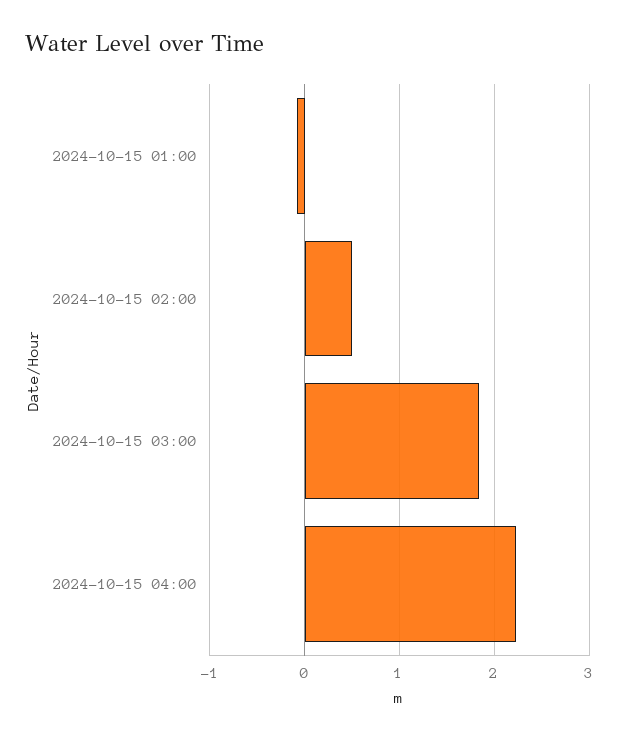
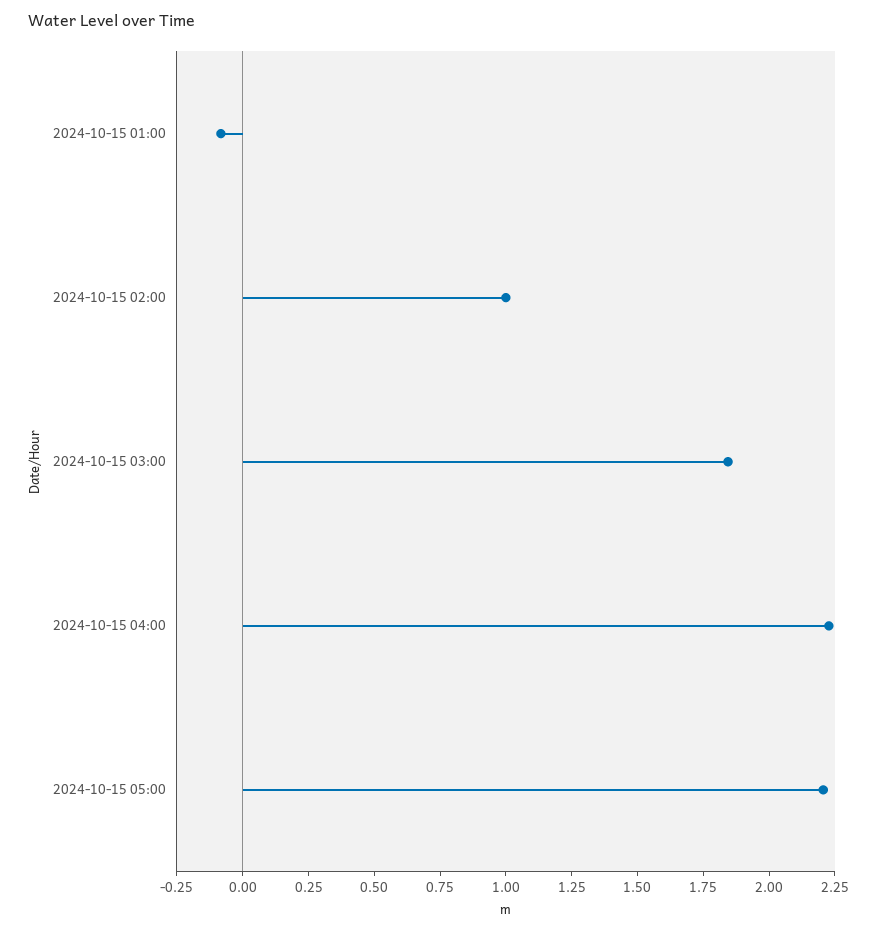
2024-10-15 02:00: 0.5 -> 1
2024-10-15 05:00: none -> 2.2

